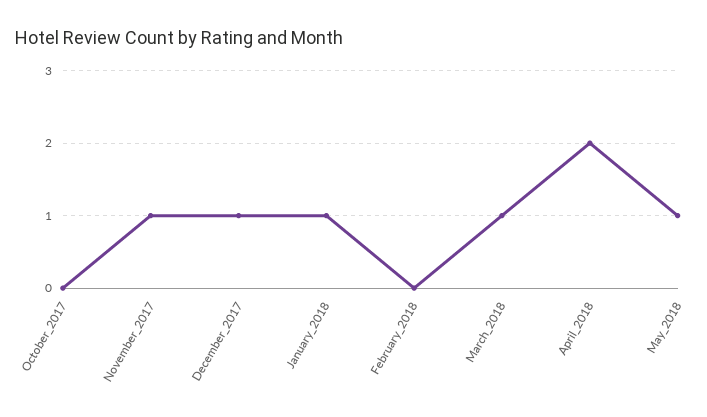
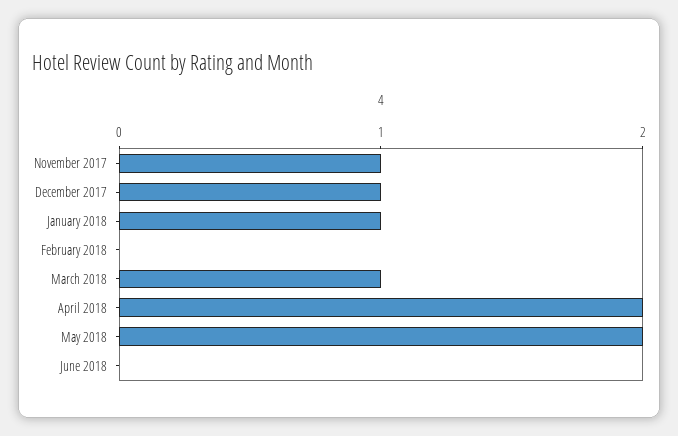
October_2017: 0 -> none
May_2018: 1 -> 2
June 2018: none -> 0

